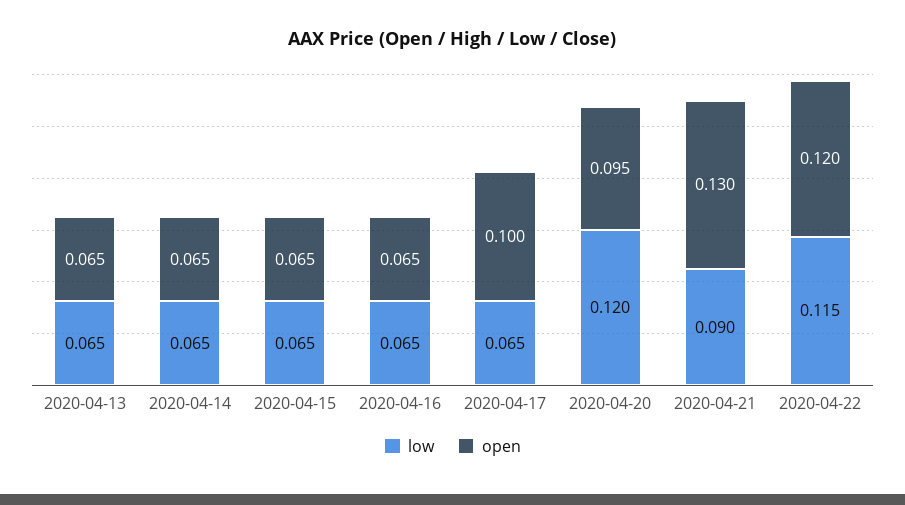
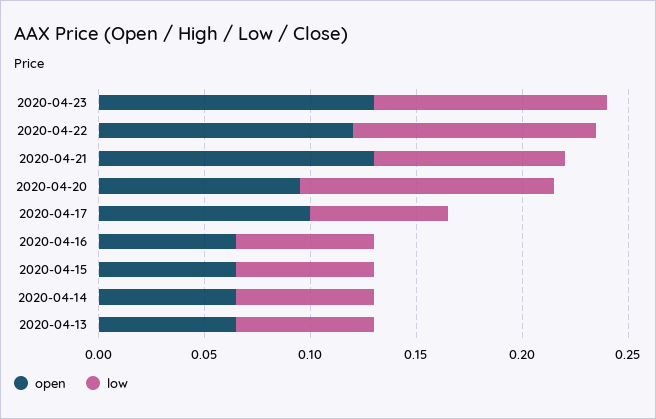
open, 2020-04-23: none -> 0.13
low, 2020-04-23: none -> 0.11

